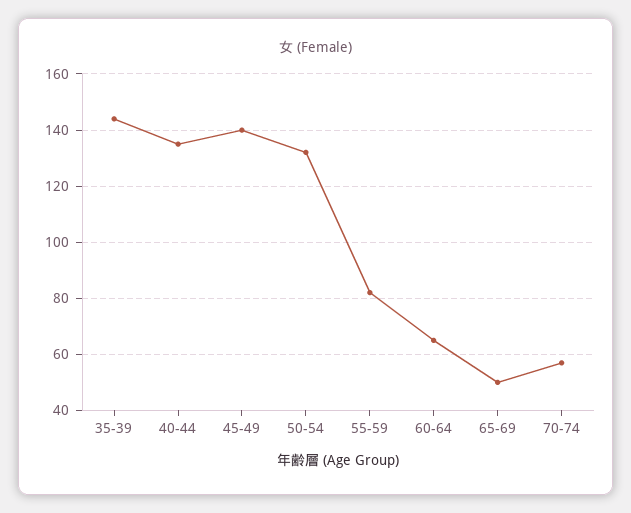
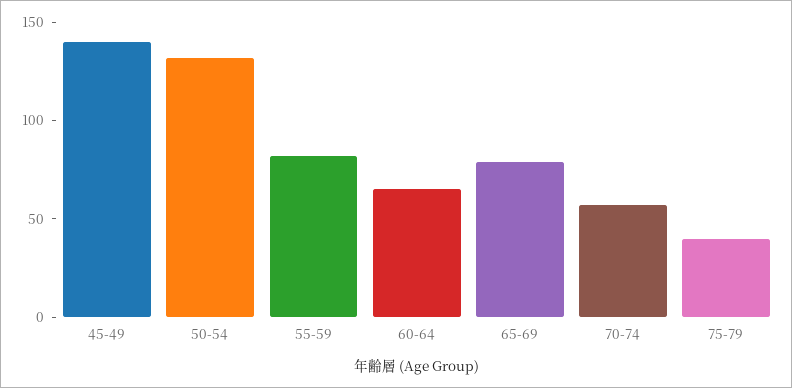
35-39: 145 -> none
40-44: 135 -> none
65-69: 50 -> 80
75-79: none -> 40

